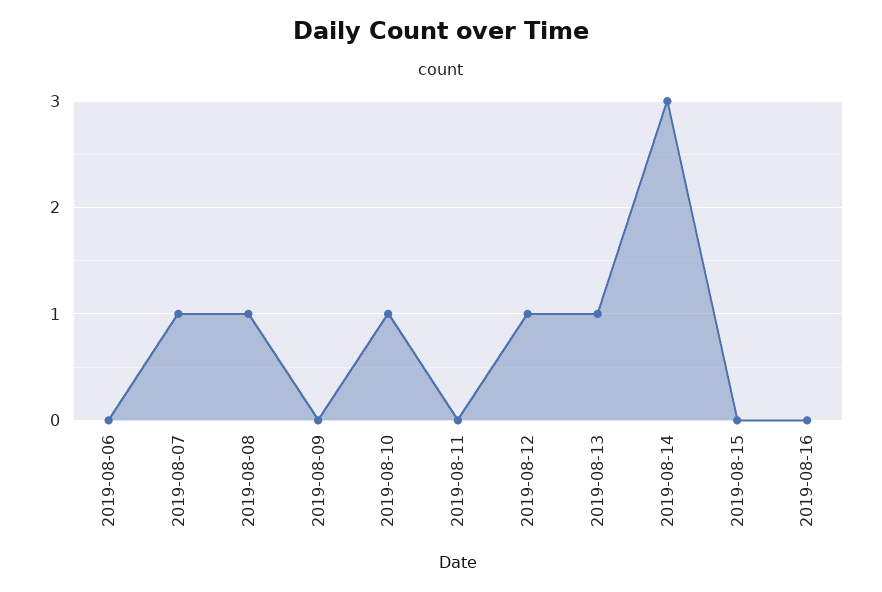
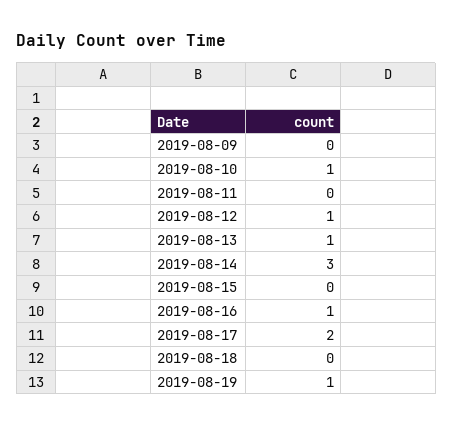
2019-08-06: 0 -> none
2019-08-07: 1 -> none
2019-08-08: 1 -> none
2019-08-16: 0 -> 1
2019-08-17: none -> 2
2019-08-18: none -> 0
2019-08-19: none -> 1

